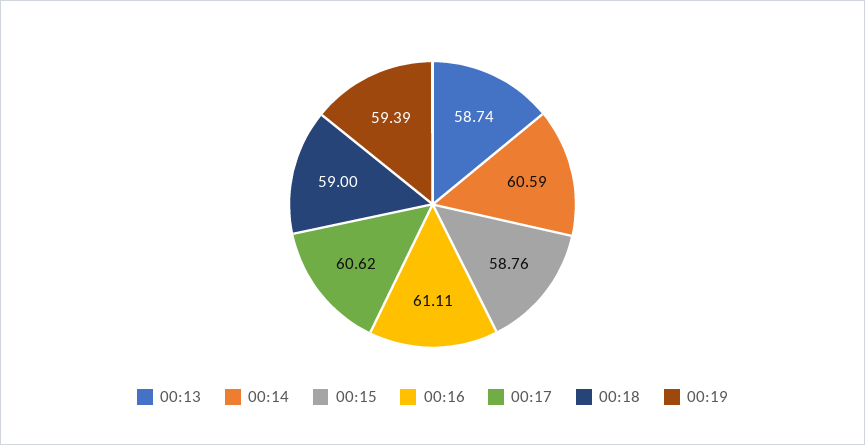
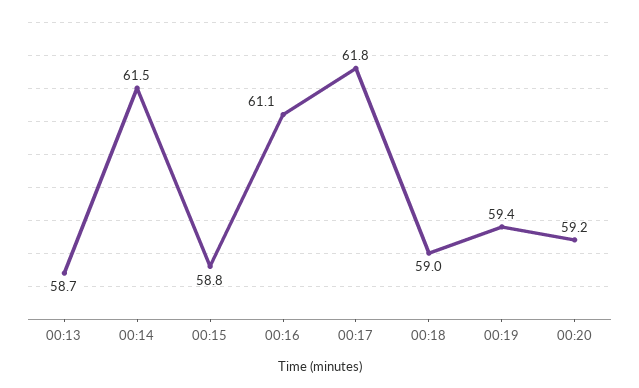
00:14: 60.59 -> 61.5
00:17: 60.62 -> 61.8
00:20: none -> 59.2

